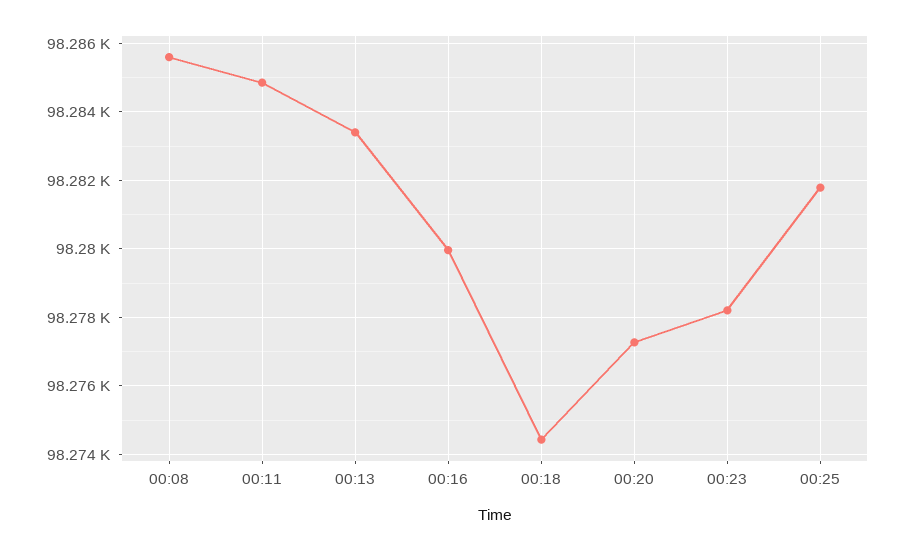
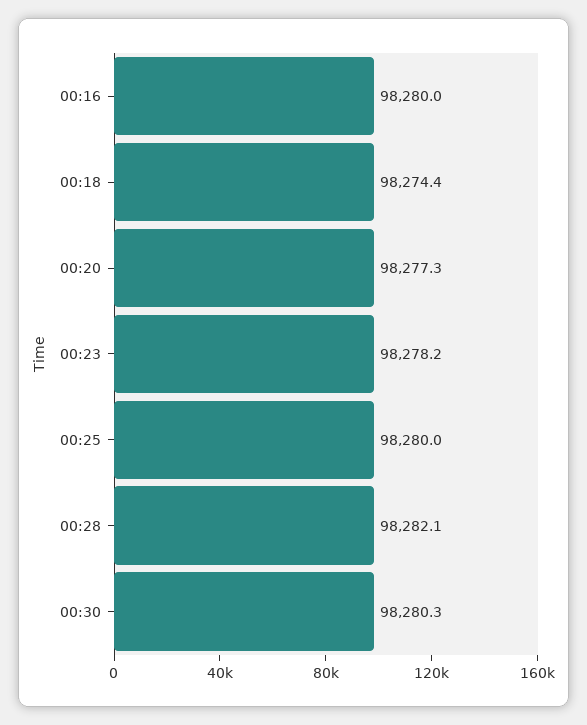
00:08: 98285.6 -> none
00:11: 98284.8 -> none
00:13: 98283.4 -> none
00:25: 98281.8 -> 98280
00:28: none -> 98282.1
00:30: none -> 98280.3

